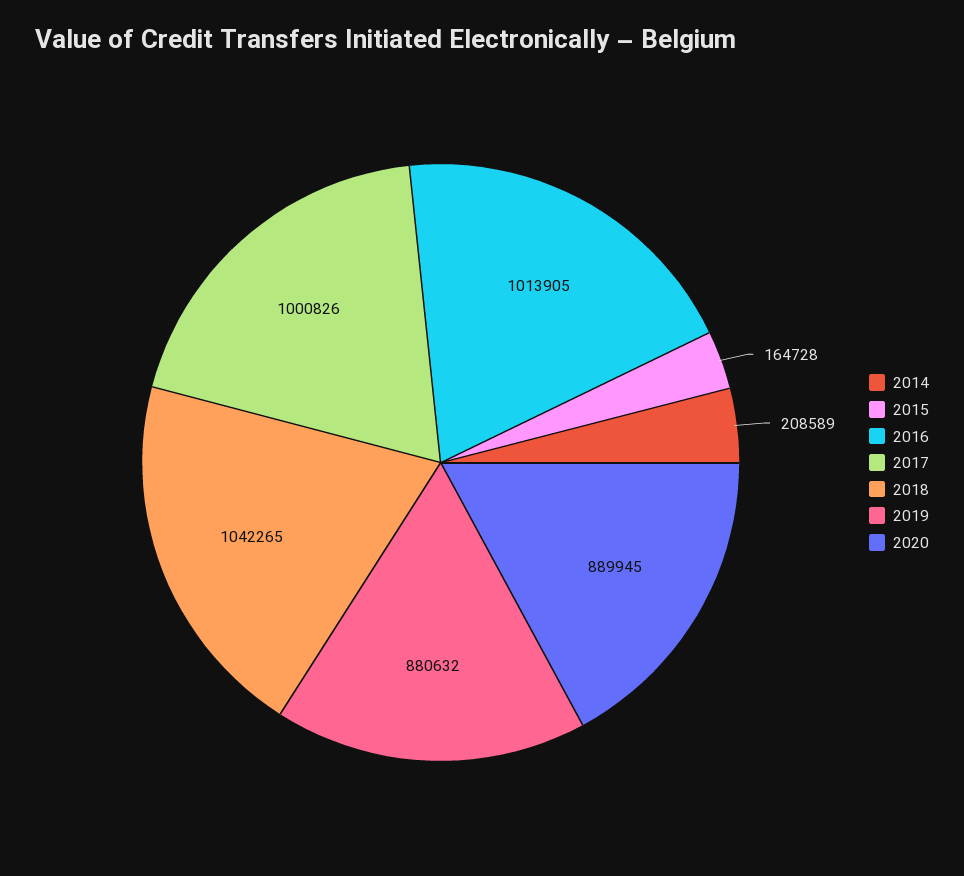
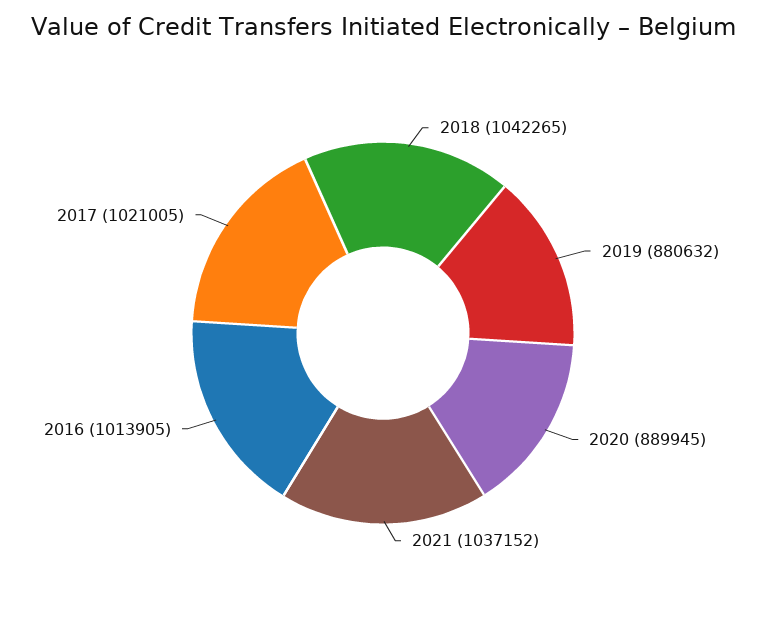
2014: 208589 -> none
2015: 164728 -> none
2017: 1000826 -> 1021005
2021: none -> 1037152

